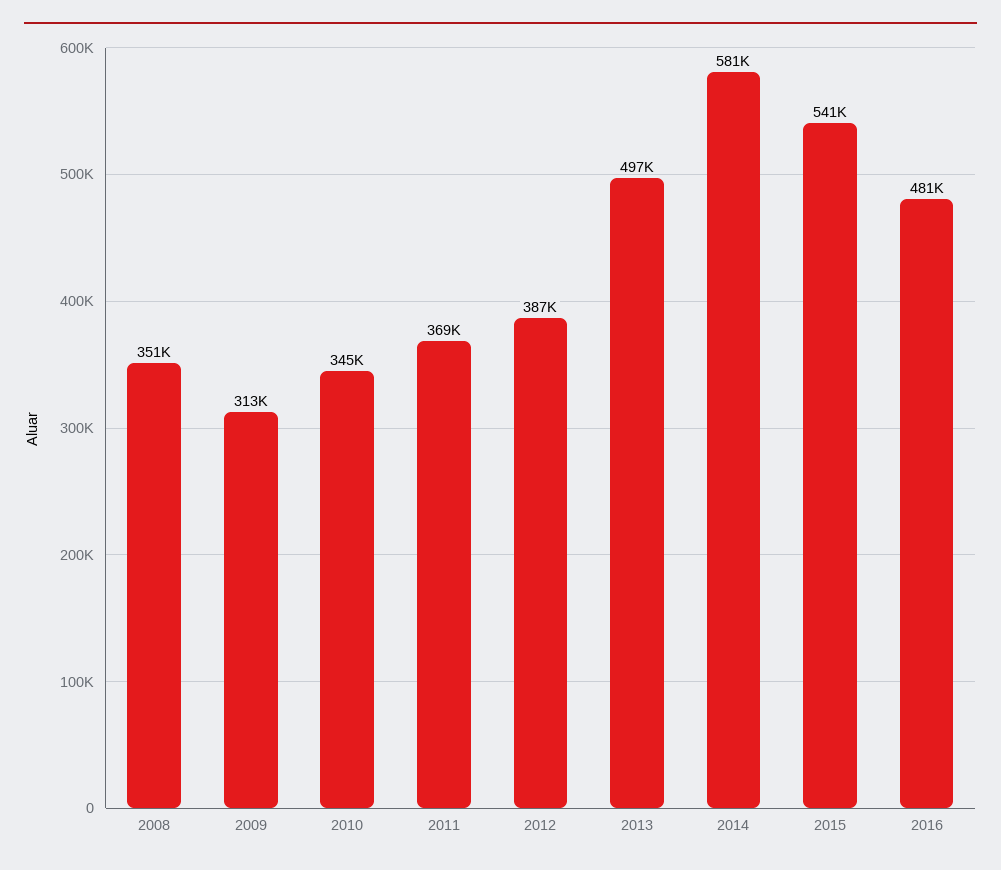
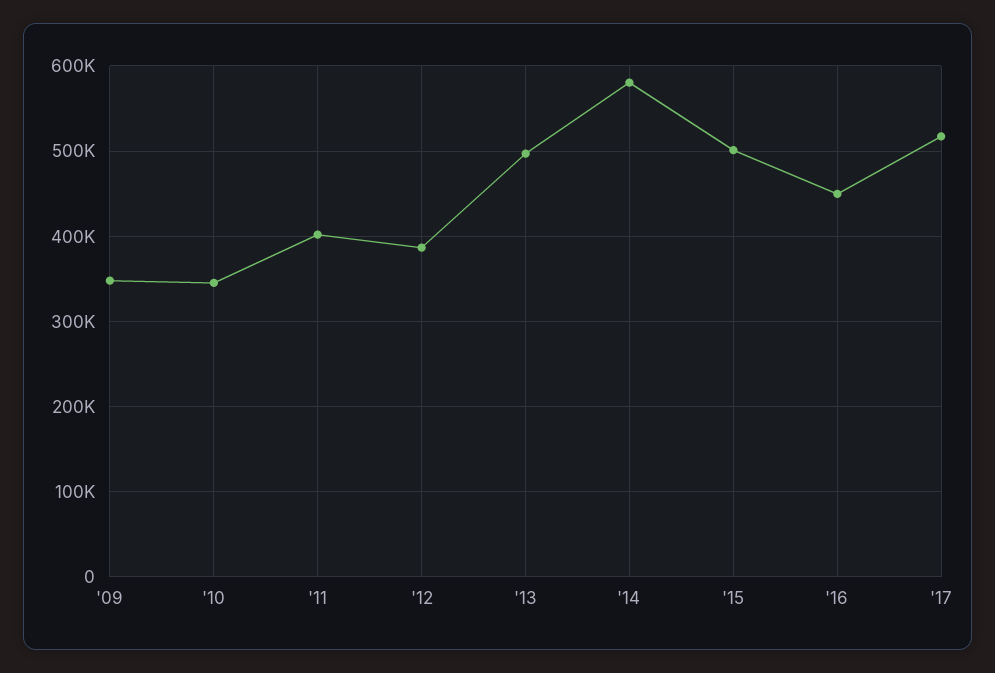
2008: 351000 -> none
2009: 313000 -> 350000
2011: 369000 -> 400000
2015: 541000 -> 500000
2016: 481000 -> 450000
'17: none -> 520000

